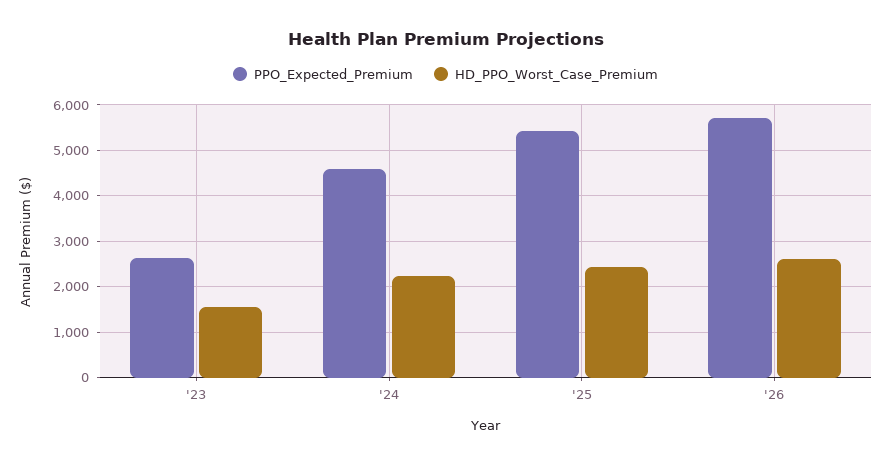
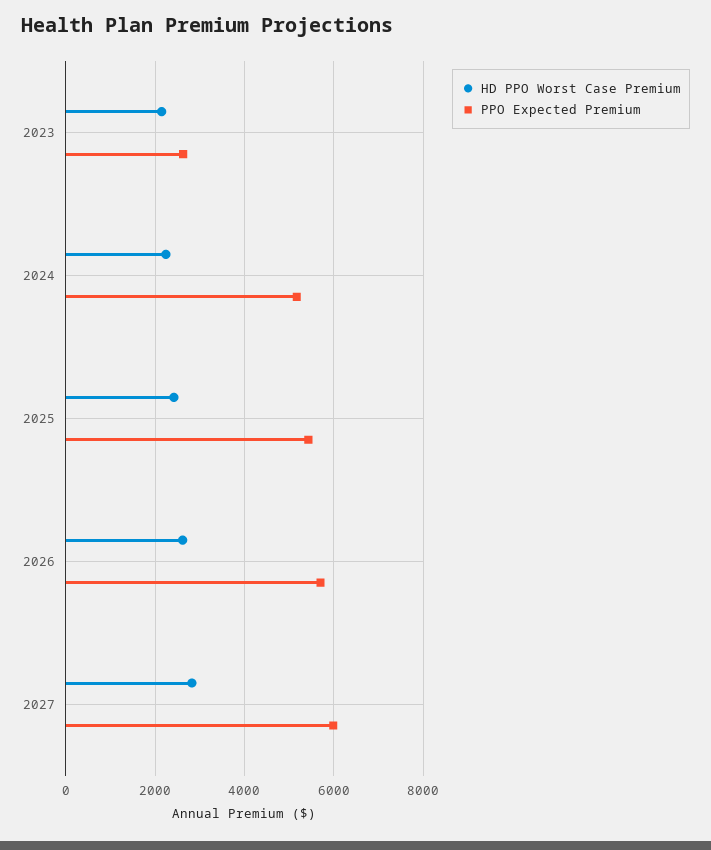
HD_PPO_Worst_Case_Premium, '23: 1600 -> 2200
PPO_Expected_Premium, '24: 4600 -> 5200
HD_PPO_Worst_Case_Premium, 2027: none -> 2800
PPO_Expected_Premium, 2027: none -> 6000

